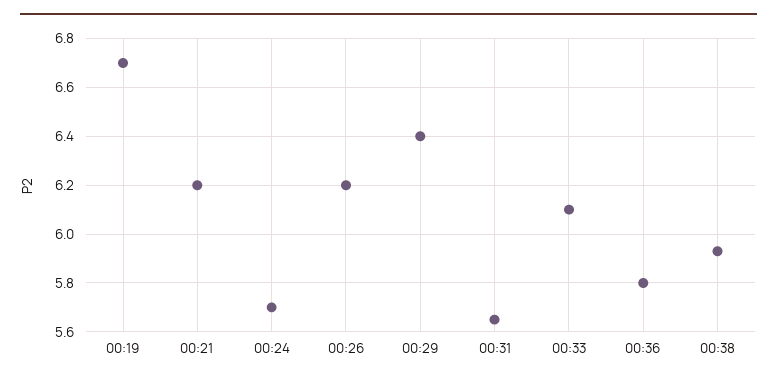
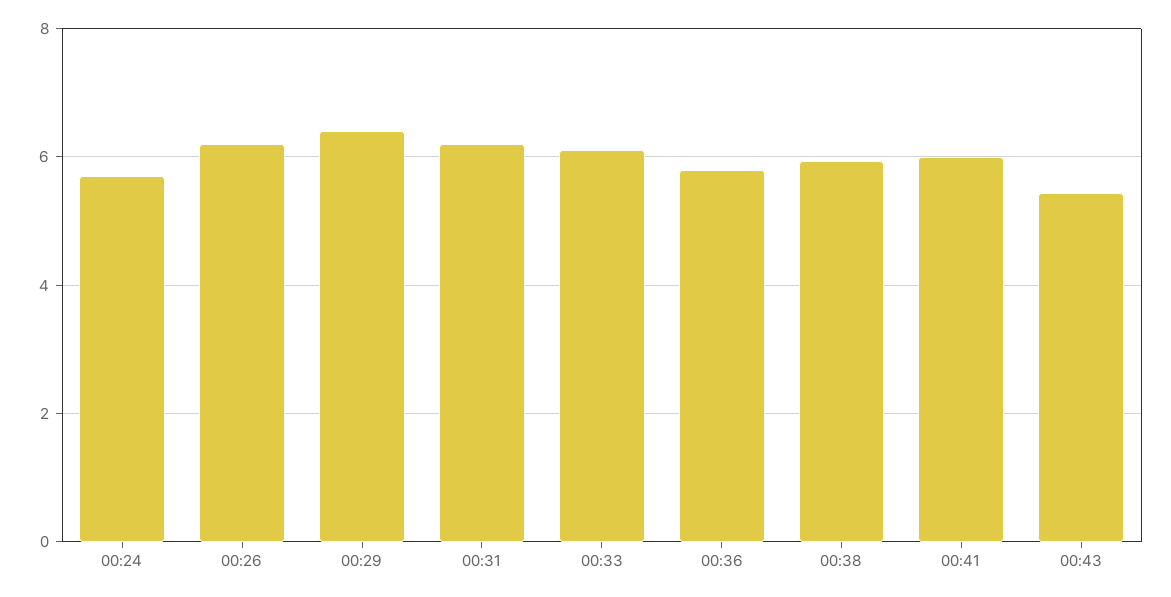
00:19: 6.7 -> none
00:21: 6.2 -> none
00:31: 5.65 -> 6.2
00:41: none -> 6
00:43: none -> 5.4

